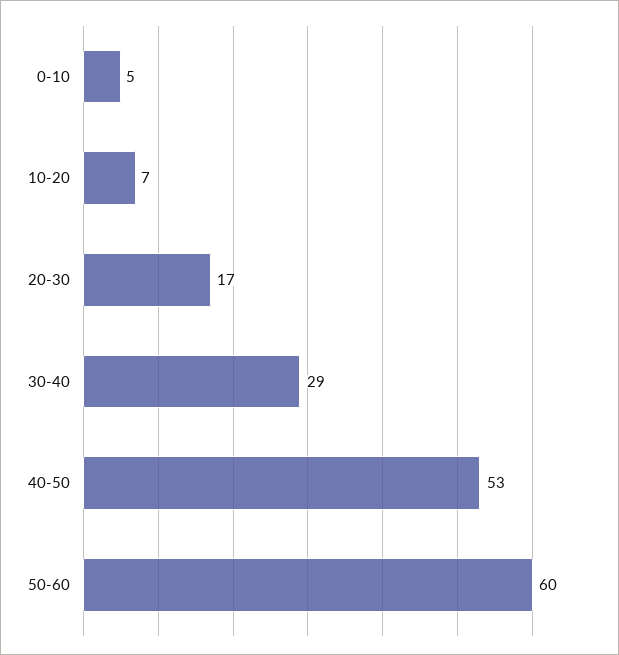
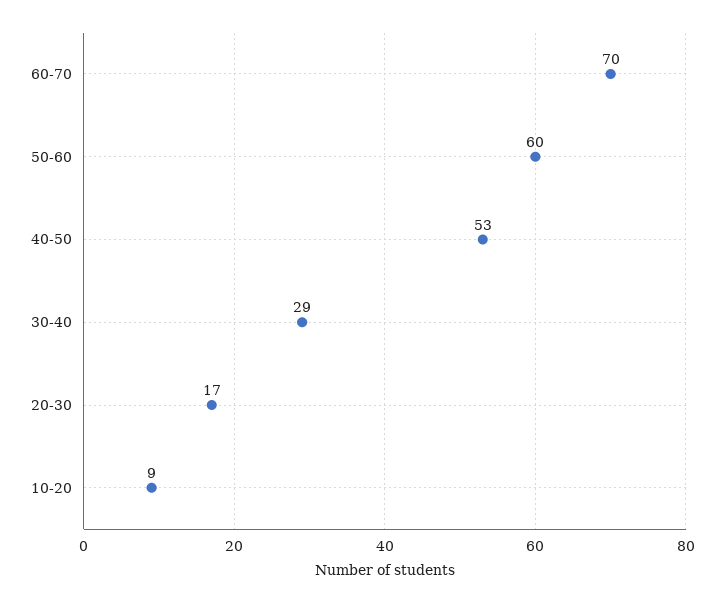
0-10: 5 -> none
10-20: 7 -> 9
60-70: none -> 70

